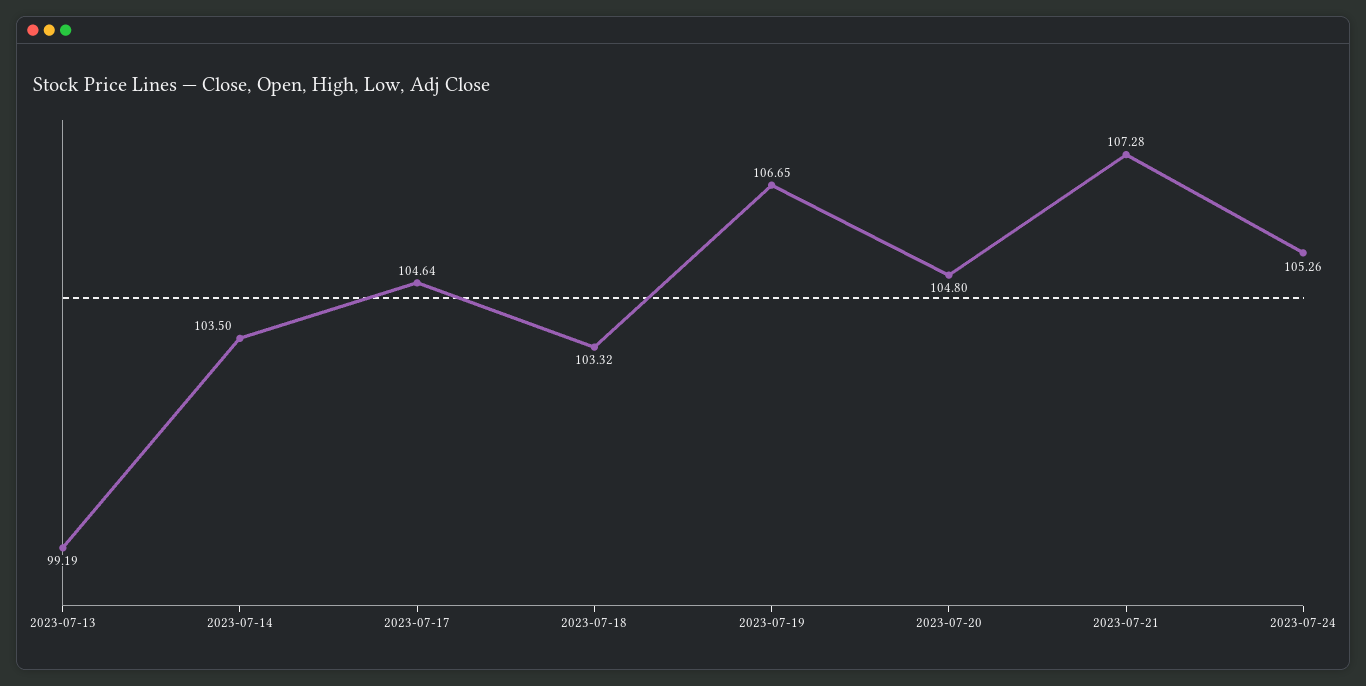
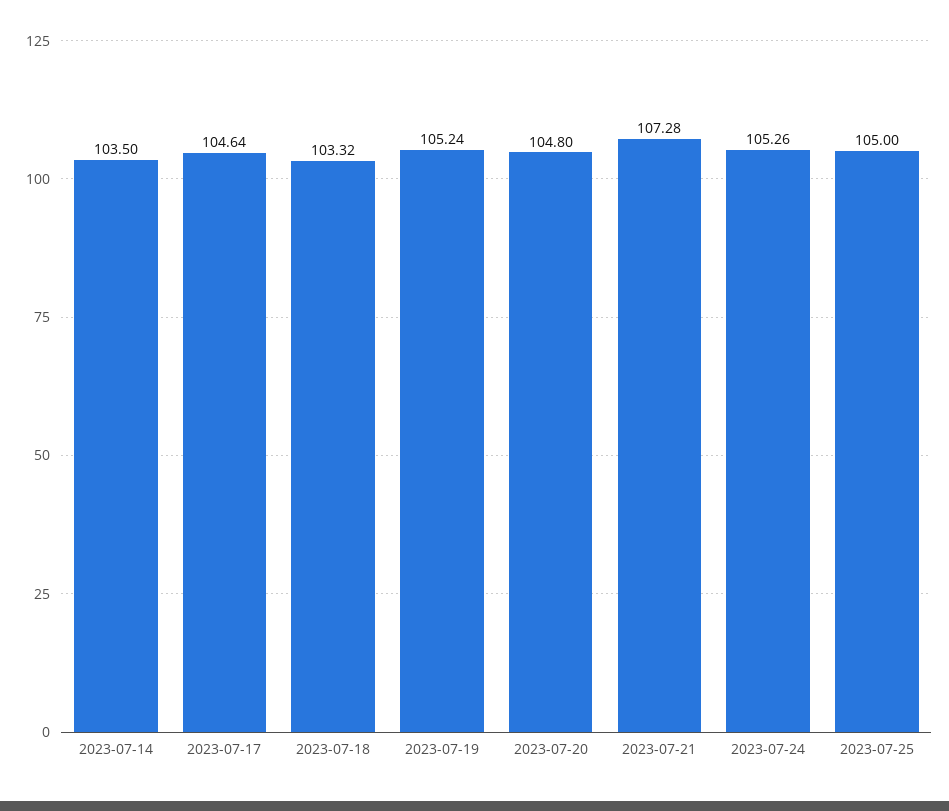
2023-07-13: 99.19 -> none
2023-07-19: 106.65 -> 105.24
2023-07-25: none -> 105

